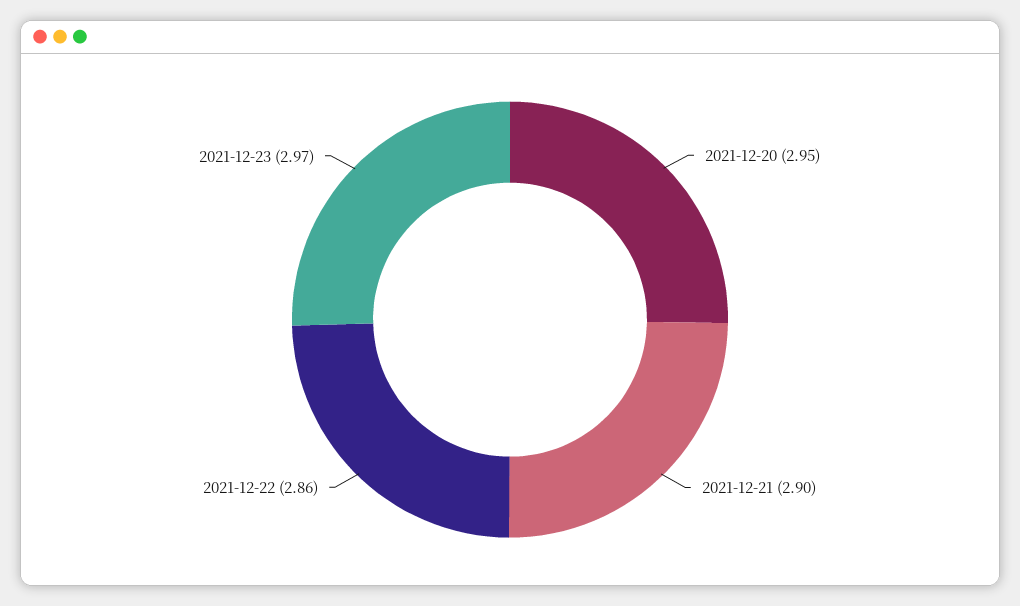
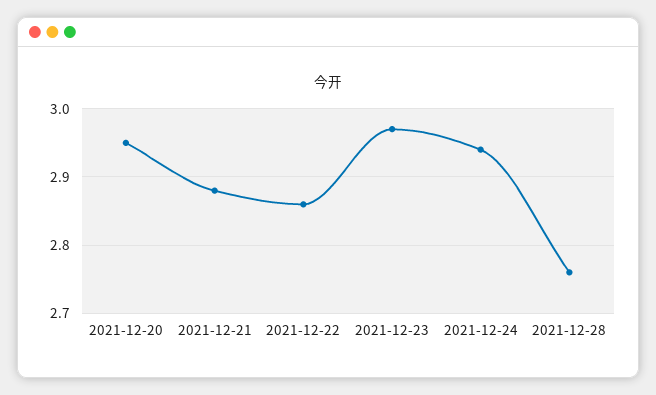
2021-12-21: 2.9 -> 2.88
2021-12-24: none -> 2.94
2021-12-28: none -> 2.76

